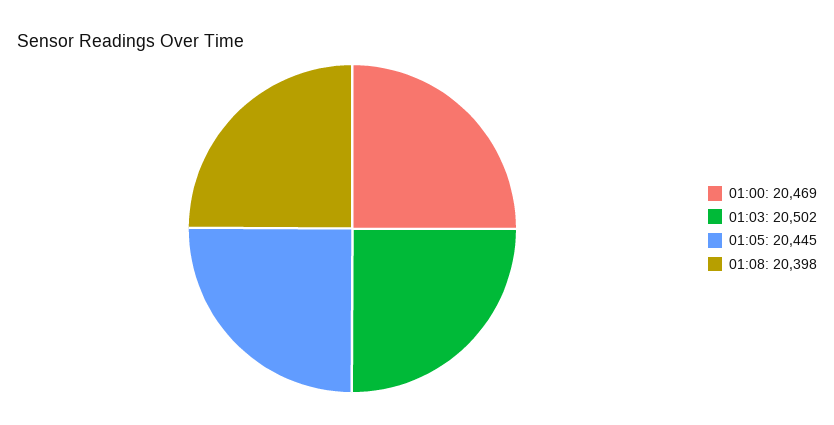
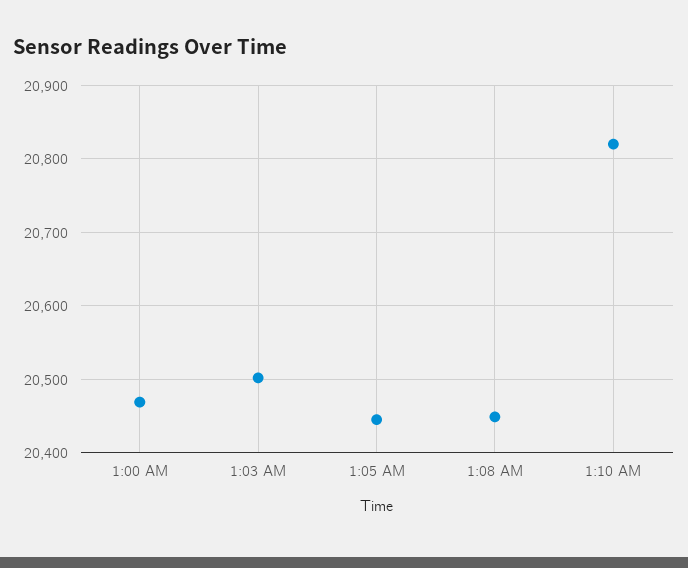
01:08: 20398 -> 20450
1:10 AM: none -> 20820

